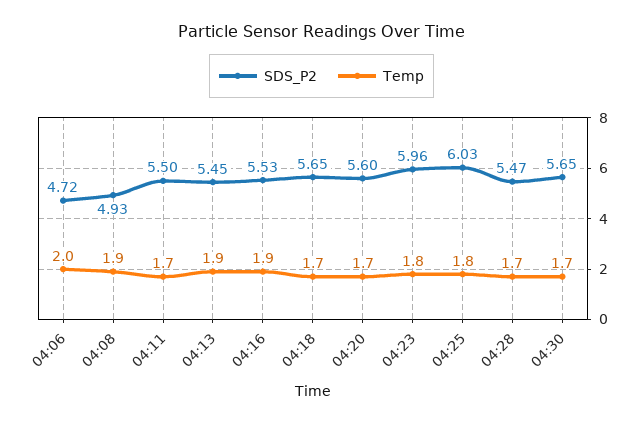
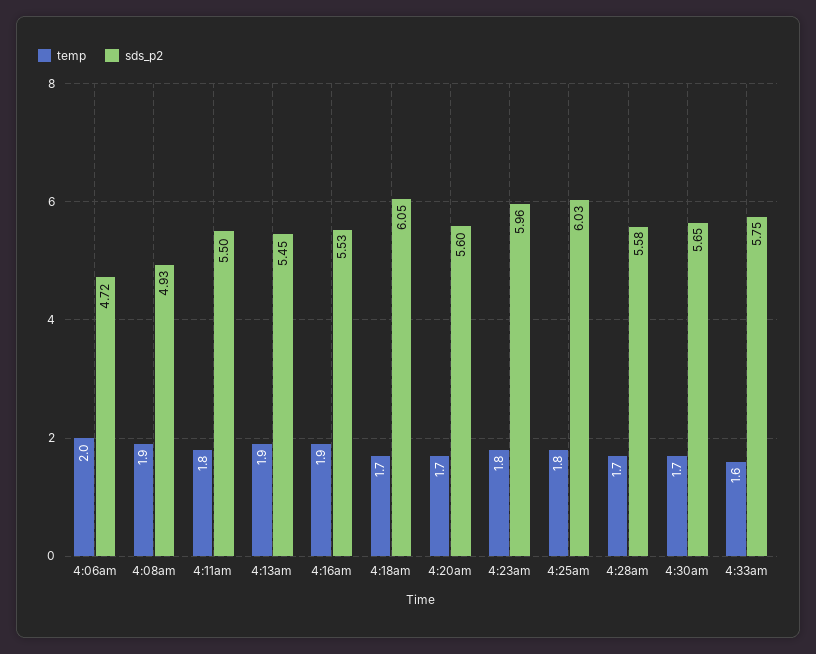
Temp, 04:11: 1.7 -> 1.8
SDS_P2, 04:18: 5.65 -> 6.05
SDS_P2, 04:28: 5.47 -> 5.58
Temp, 4:33am: none -> 1.6
SDS_P2, 4:33am: none -> 5.75

